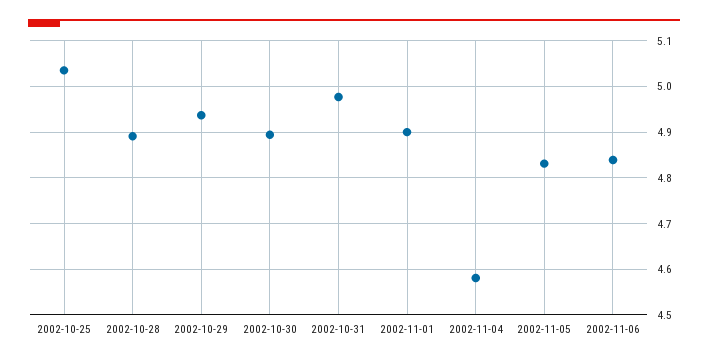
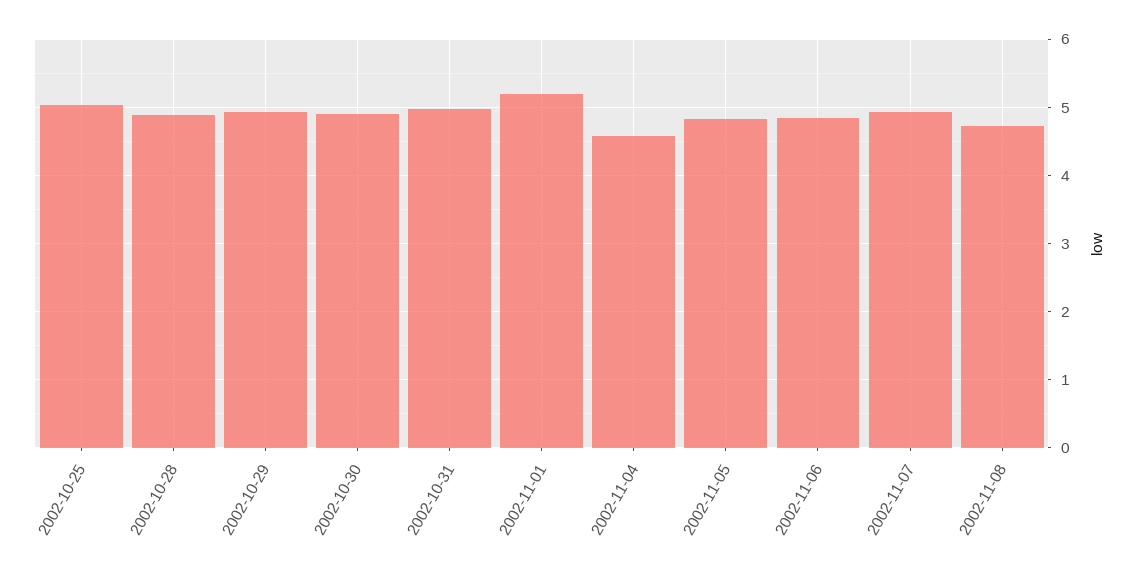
2002-11-01: 4.9 -> 5.2
2002-11-07: none -> 4.9
2002-11-08: none -> 4.7

